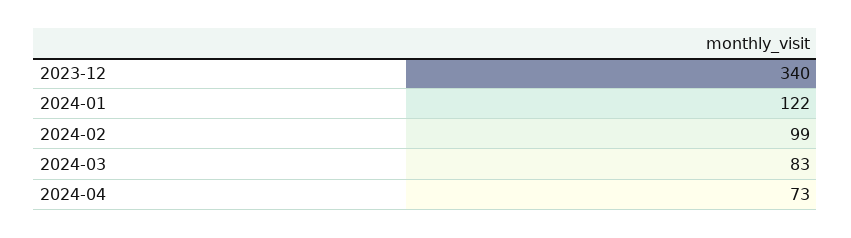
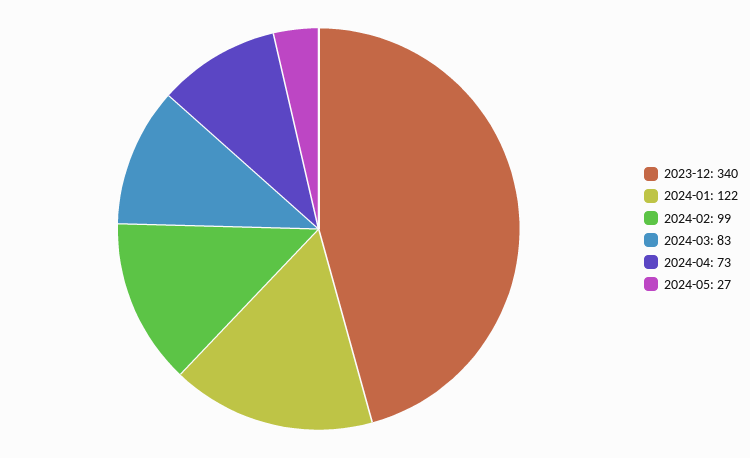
2024-05: none -> 27

